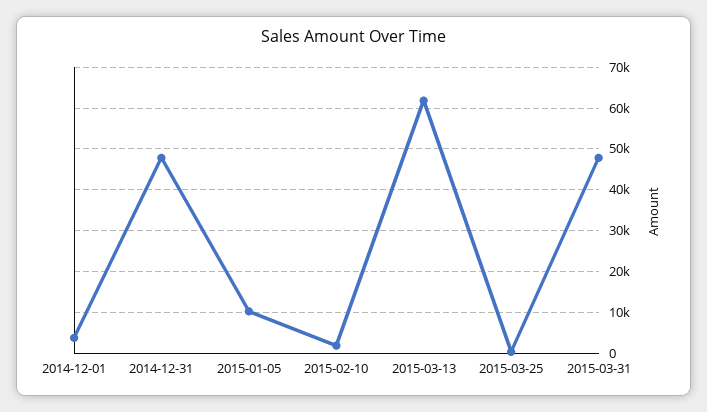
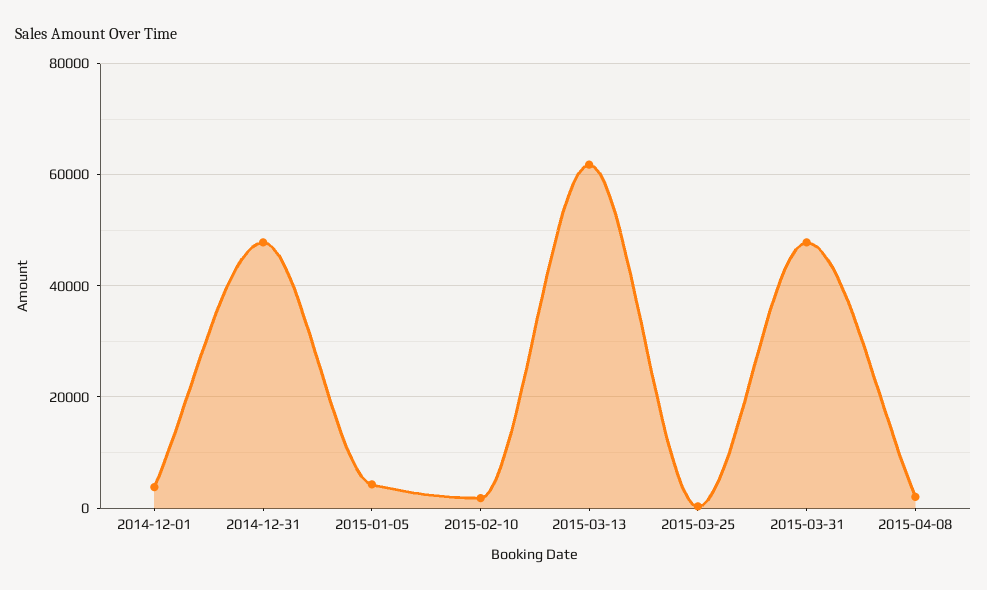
2015-01-05: 10000 -> 4000
2015-04-08: none -> 2000

